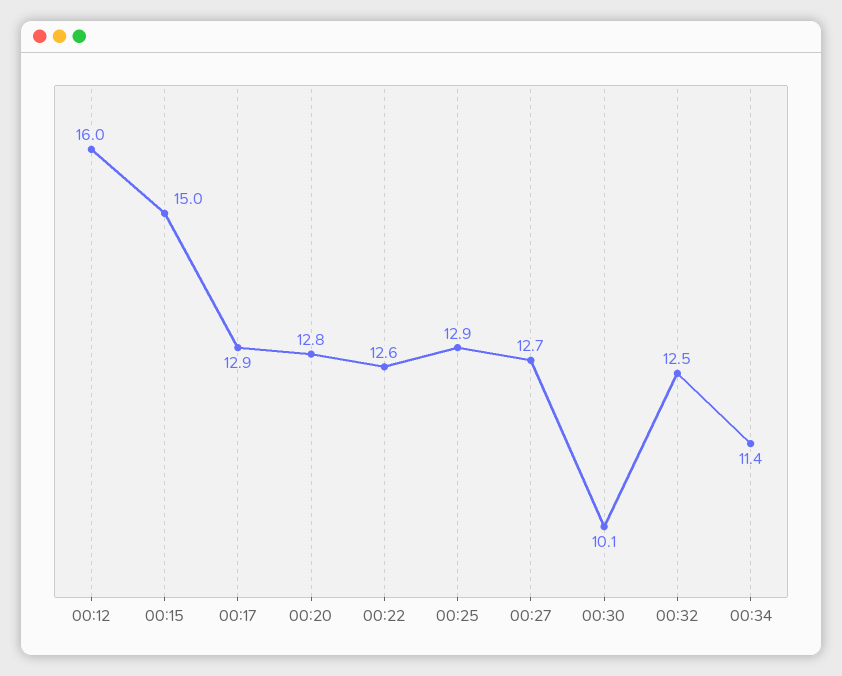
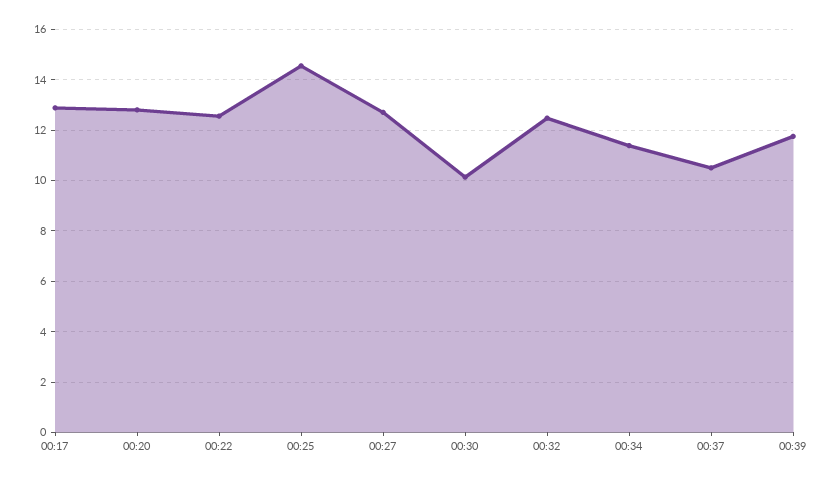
00:12: 16 -> none
00:15: 15 -> none
00:25: 12.9 -> 14.5
00:37: none -> 10.5
00:39: none -> 11.75

